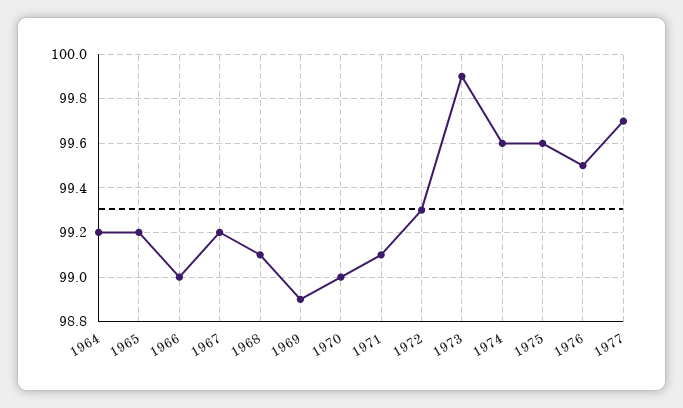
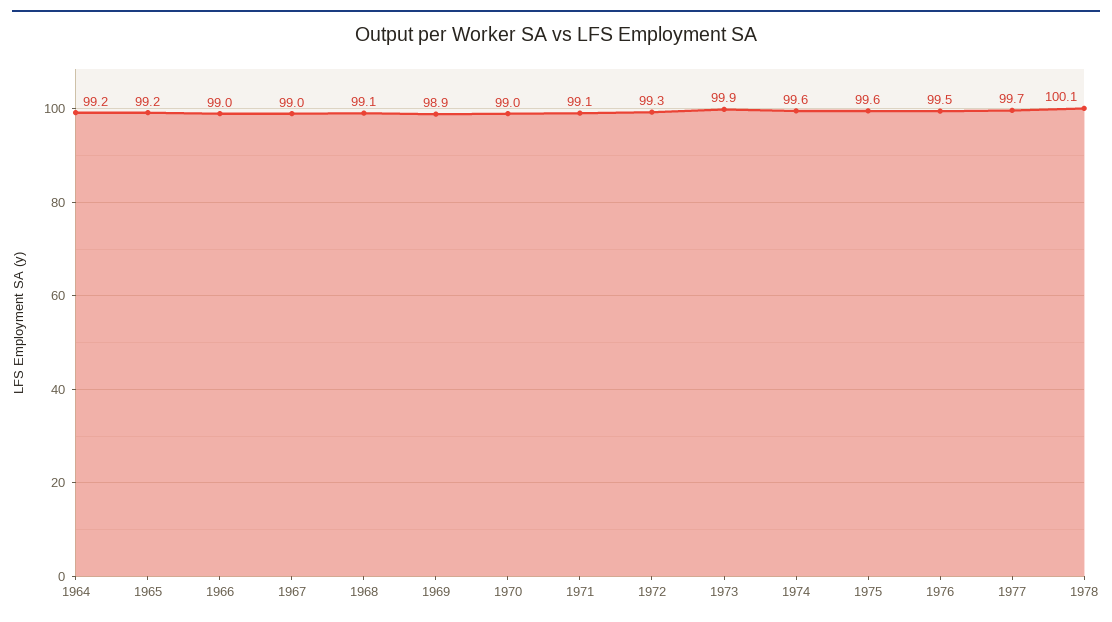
1967: 99.2 -> 99
1978: none -> 100.1

